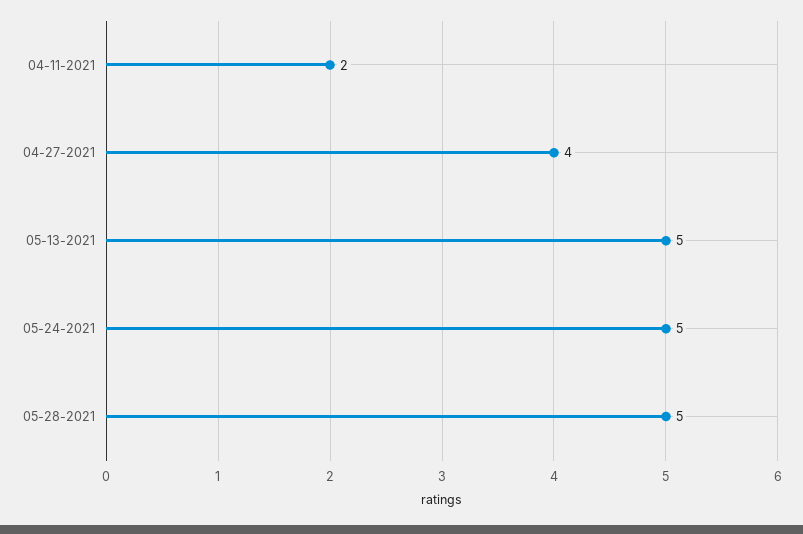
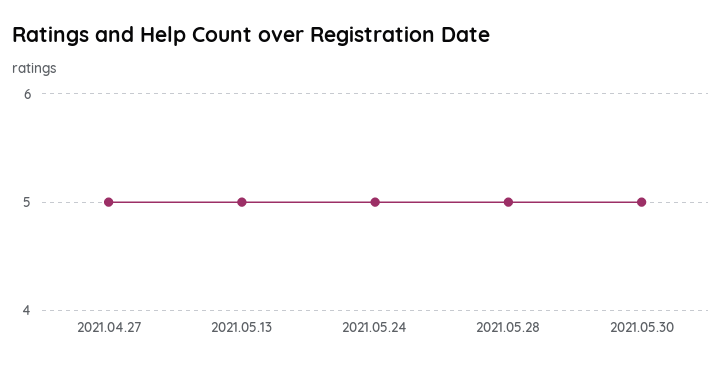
04-11-2021: 2 -> none
04-27-2021: 4 -> 5
2021.05.30: none -> 5

